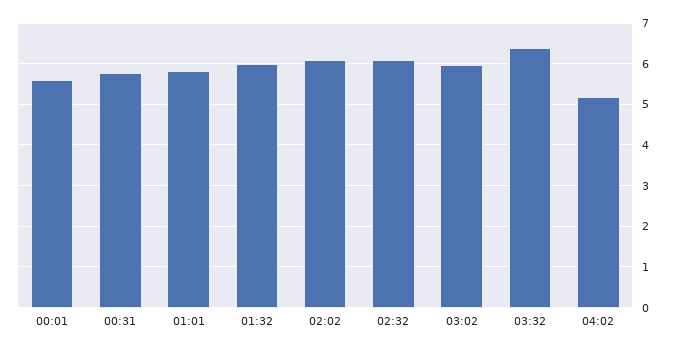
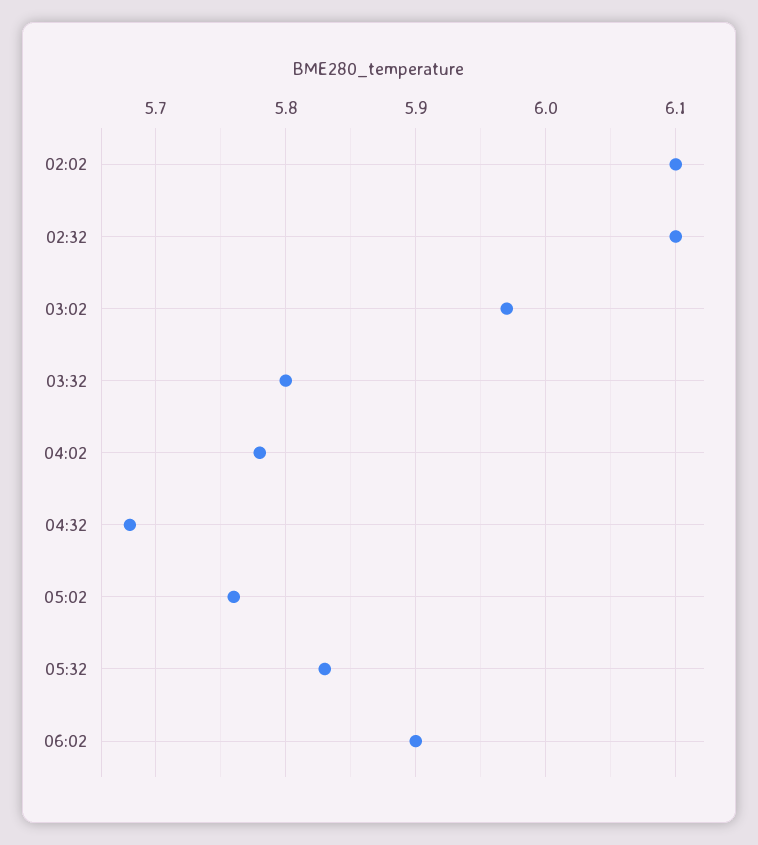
00:01: 5.6 -> none
00:31: 5.8 -> none
01:01: 5.8 -> none
01:32: 6 -> none
03:32: 6.4 -> 5.8
04:02: 5.2 -> 5.78
04:32: none -> 5.68
05:02: none -> 5.76
05:32: none -> 5.83
06:02: none -> 5.9

